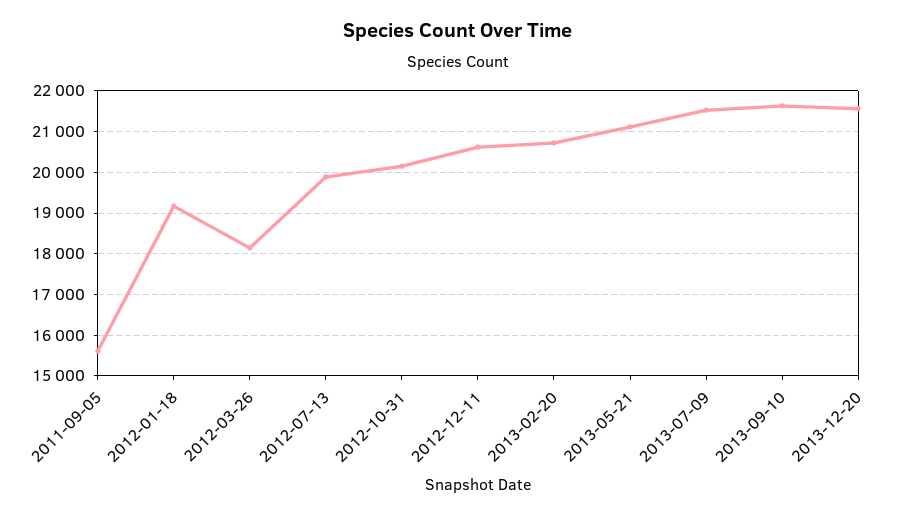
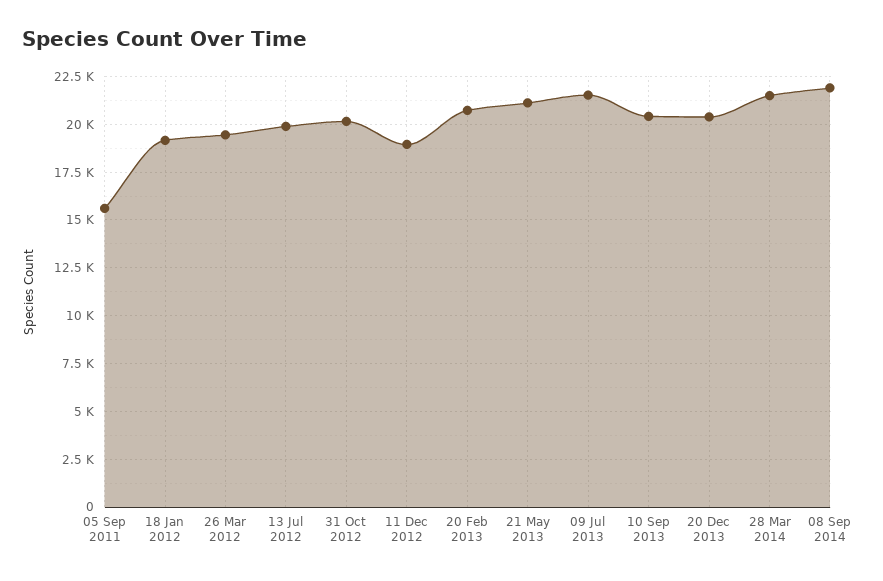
2012-03-26: 18200 -> 19500
2012-12-11: 20600 -> 19000
2013-09-10: 21600 -> 20500
2013-12-20: 21600 -> 20500
28 Mar 2014: none -> 21500
08 Sep 2014: none -> 22000

